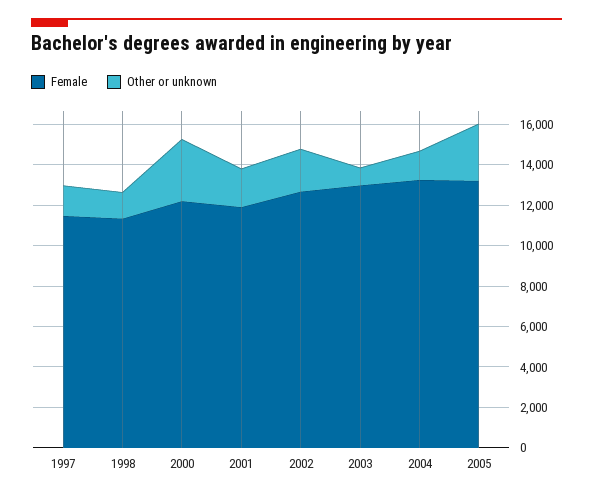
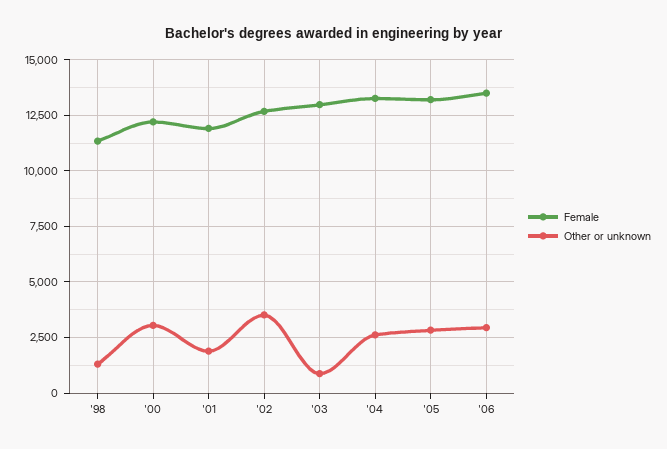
Female, 1997: 11500 -> none
Other or unknown, 1997: 1500 -> none
Other or unknown, 2002: 2000 -> 3500
Other or unknown, 2004: 1500 -> 2500
Female, '06: none -> 13500
Other or unknown, '06: none -> 3000

